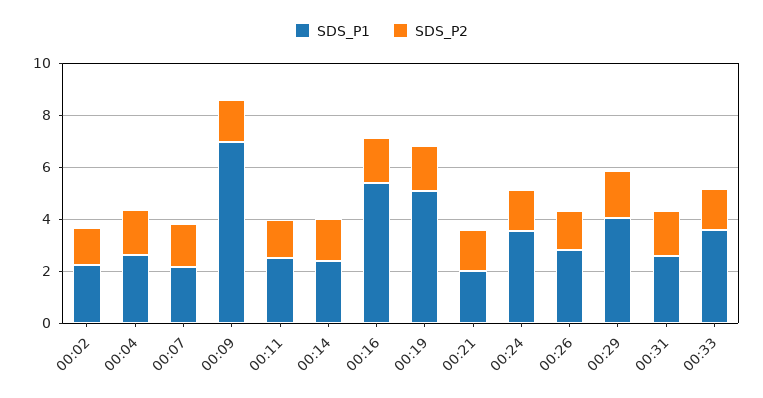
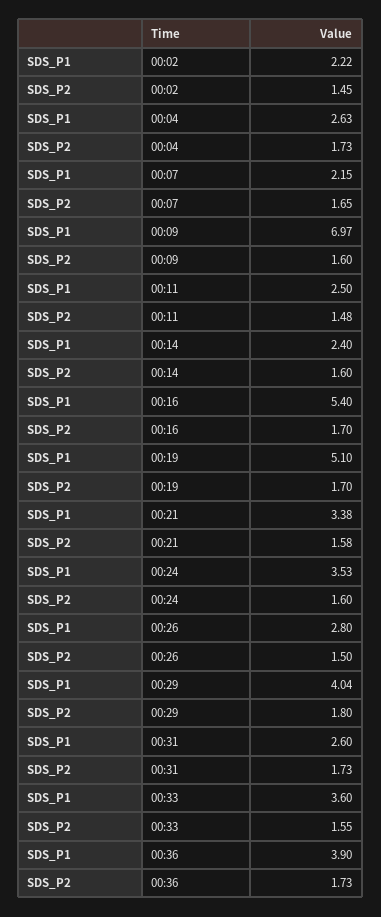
SDS_P1, 00:21: 2 -> 3.38
SDS_P1, 00:36: none -> 3.9
SDS_P2, 00:36: none -> 1.73

